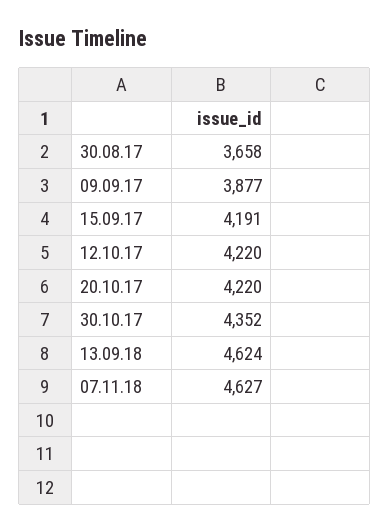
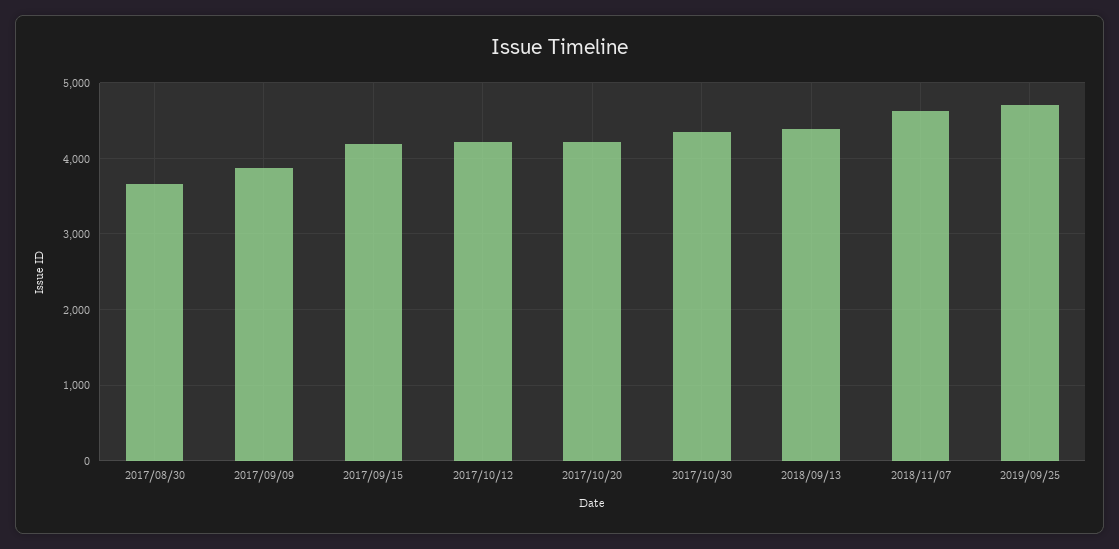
13.09.18: 4624 -> 4400
2019/09/25: none -> 4700

